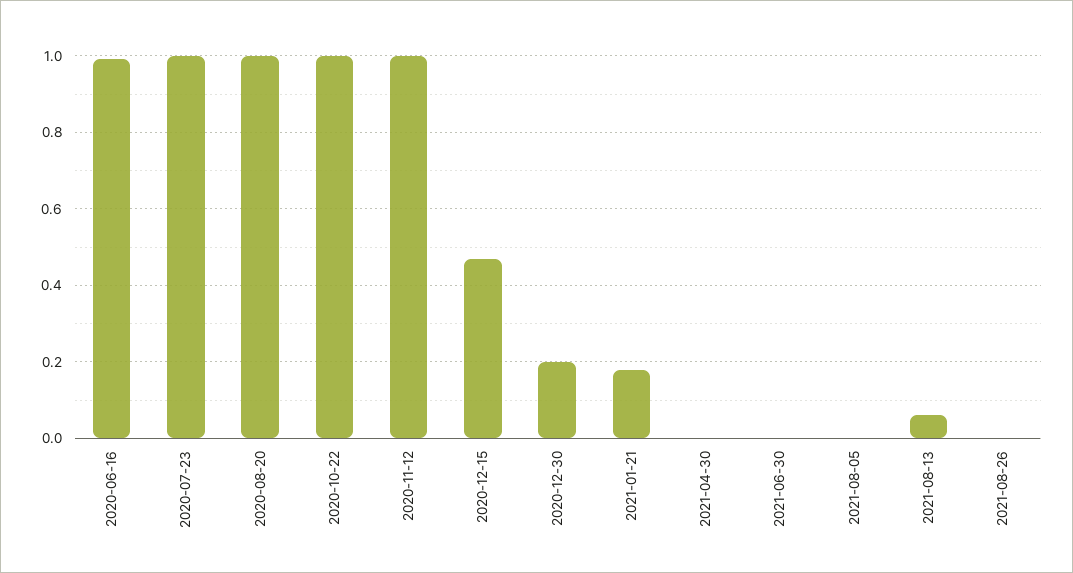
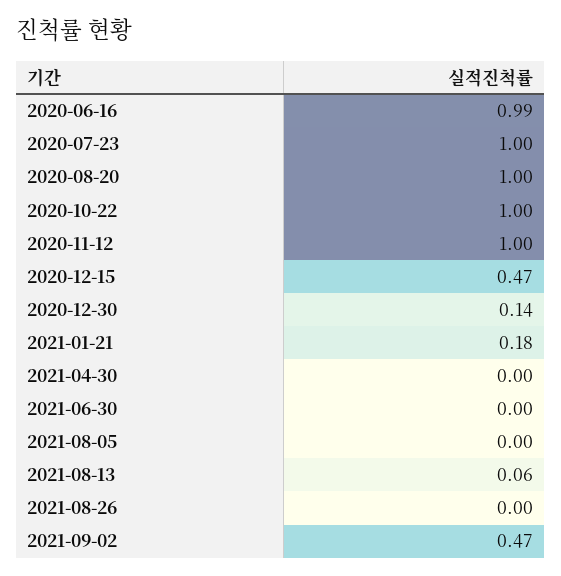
2020-12-30: 0.2 -> 0.14
2021-09-02: none -> 0.47

